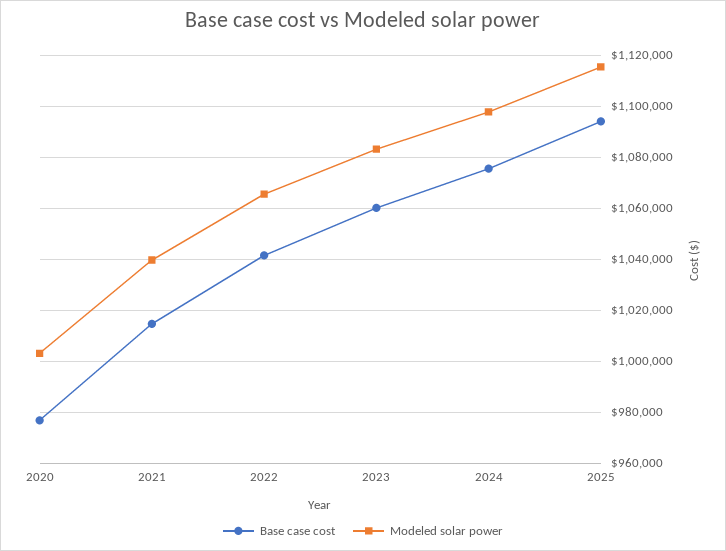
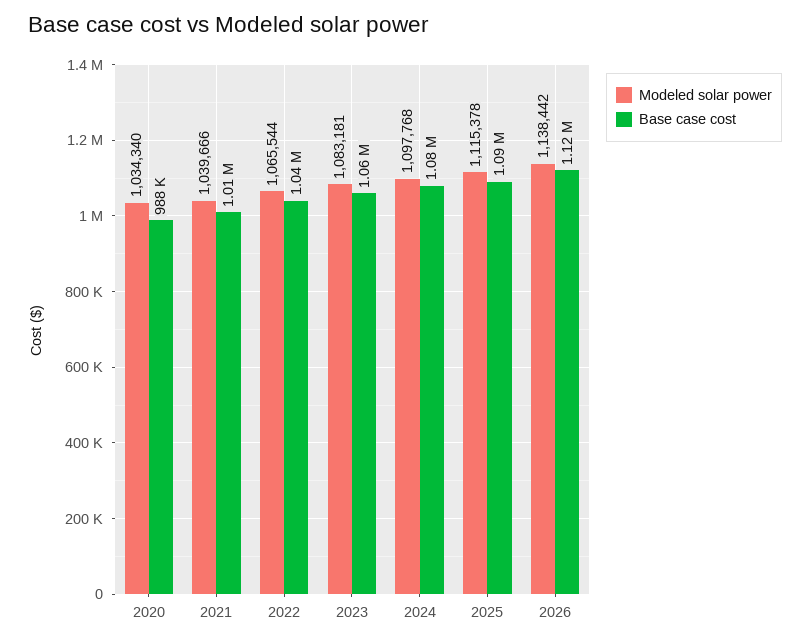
Base case cost, 2020: 977500 -> 988000
Modeled solar power, 2020: 1002500 -> 1034340
Modeled solar power, 2026: none -> 1138442
Base case cost, 2026: none -> 1120000

